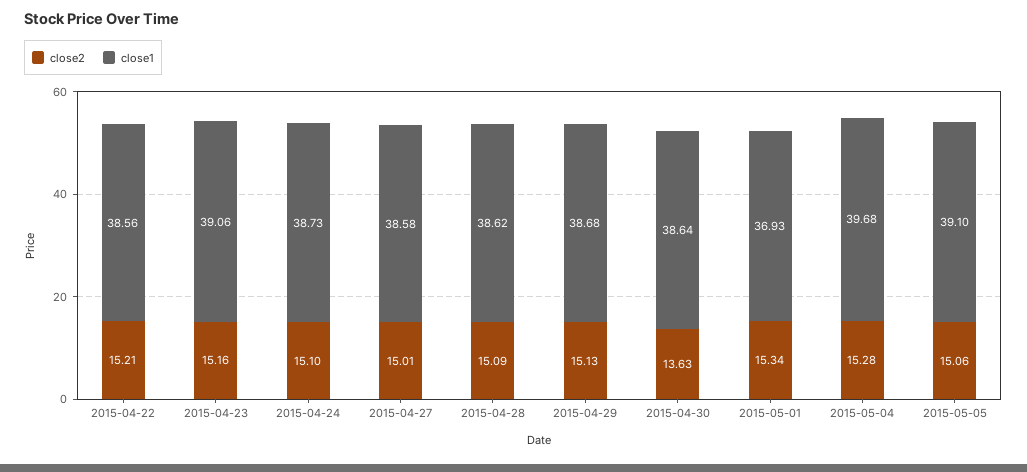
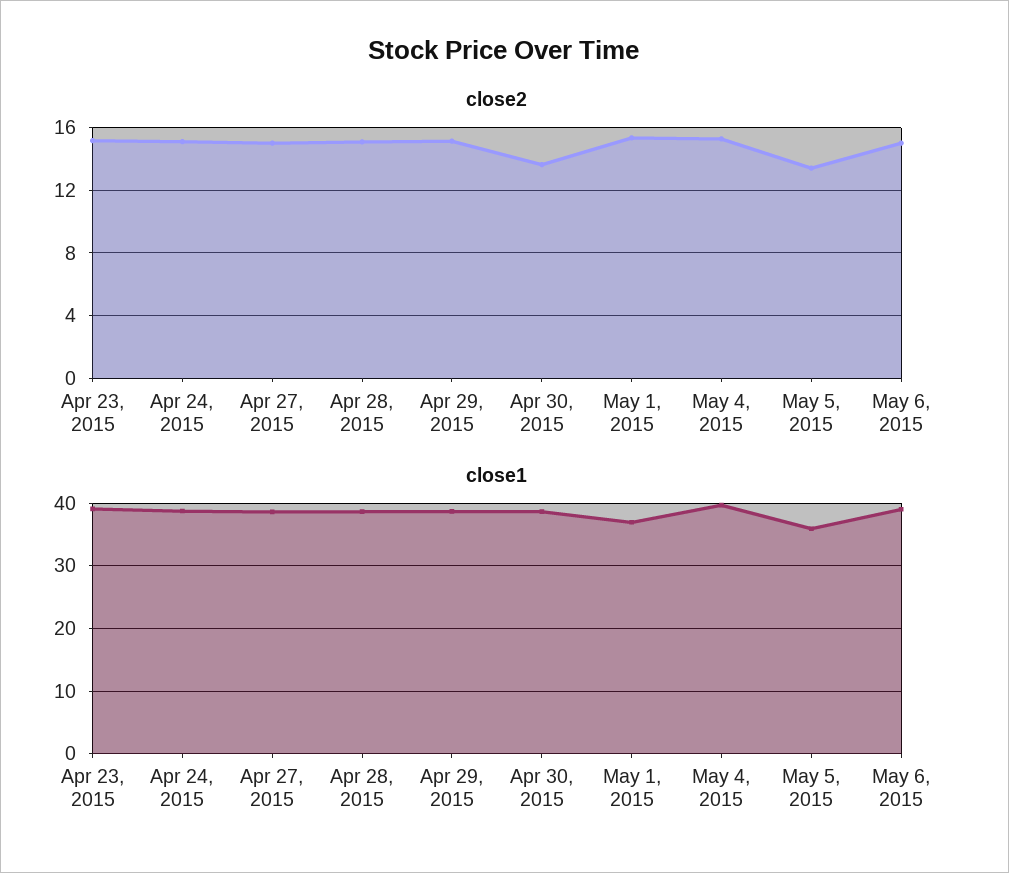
close2, 2015-04-22: 15.21 -> none
close1, 2015-04-22: 38.56 -> none
close2, 2015-05-05: 15.06 -> 13.5
close1, 2015-05-05: 39.1 -> 36
close2, May 6, 2015: none -> 15
close1, May 6, 2015: none -> 39

